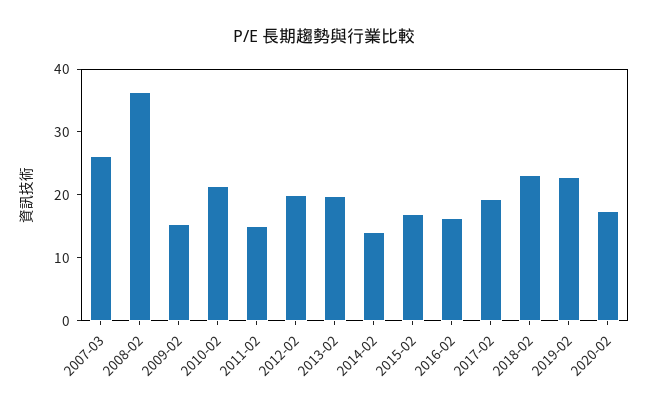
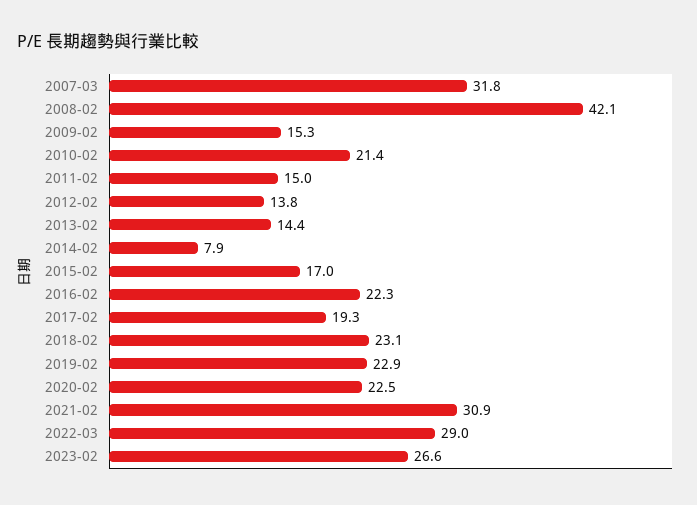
2007-03: 26 -> 31.8
2008-02: 36 -> 42.1
2012-02: 20 -> 13.8
2013-02: 20 -> 14.4
2014-02: 14 -> 7.9
2016-02: 16 -> 22.3
2020-02: 18 -> 22.5
2021-02: none -> 30.9
2022-03: none -> 29
2023-02: none -> 26.6

